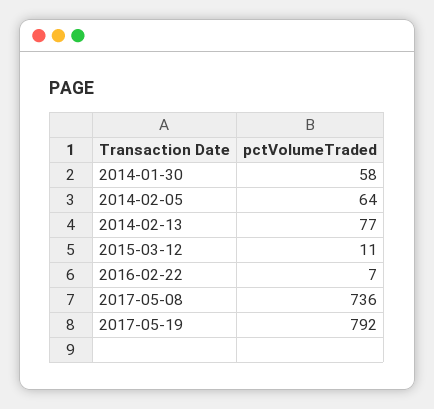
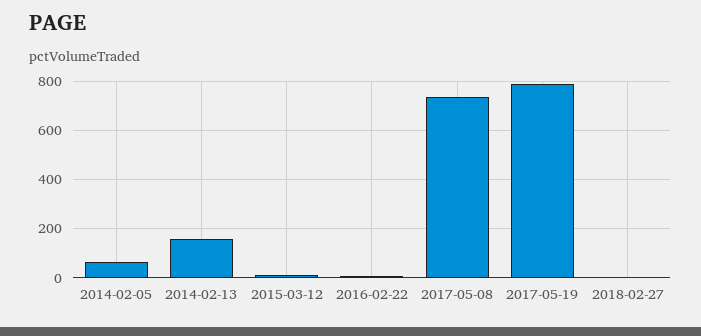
2014-01-30: 58 -> none
2014-02-13: 77 -> 150
2018-02-27: none -> 0

